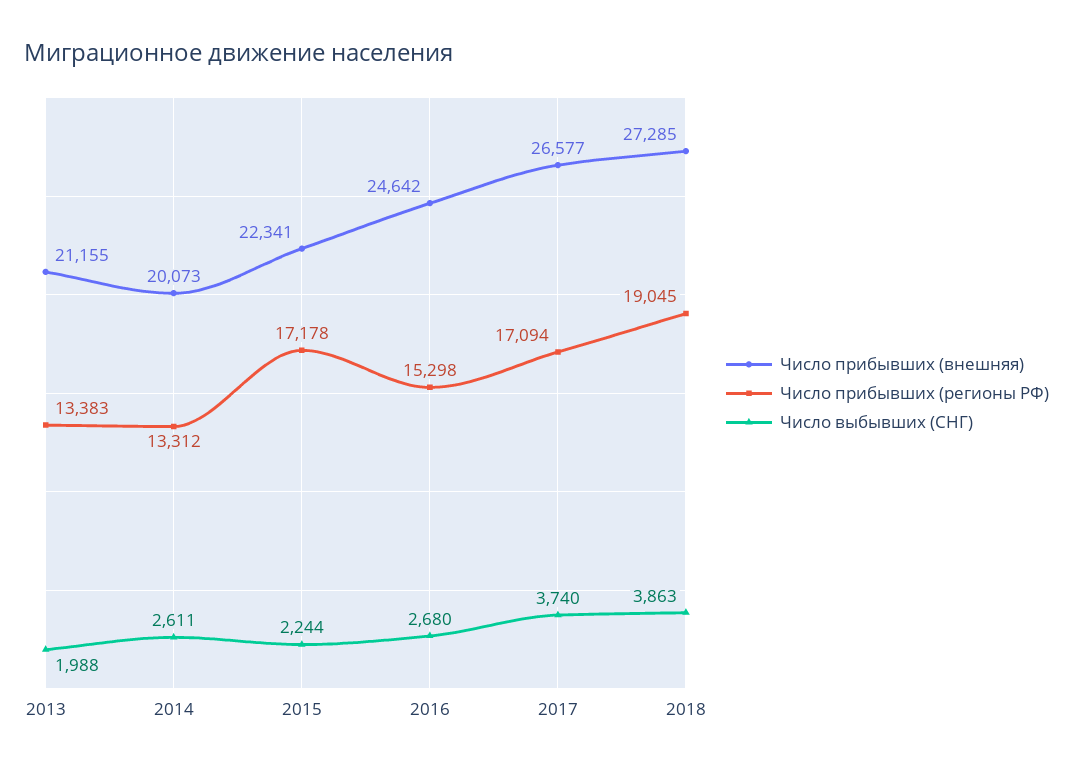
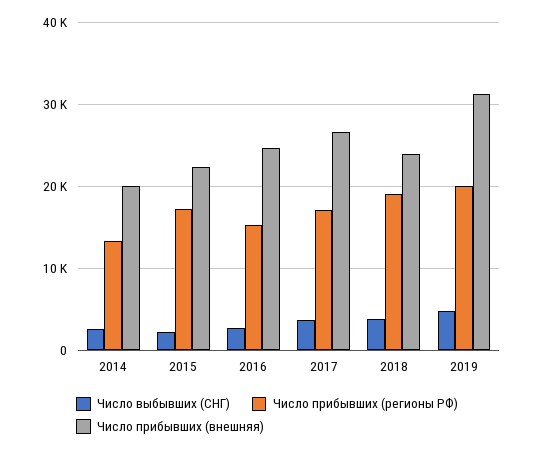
Число прибывших (внешняя), 2013: 21155 -> none
Число прибывших (регионы РФ), 2013: 13383 -> none
Число выбывших (СНГ), 2013: 1988 -> none
Число прибывших (внешняя), 2018: 27285 -> 24000
Число выбывших (СНГ), 2019: none -> 5000
Число прибывших (регионы РФ), 2019: none -> 20000
Число прибывших (внешняя), 2019: none -> 31000

